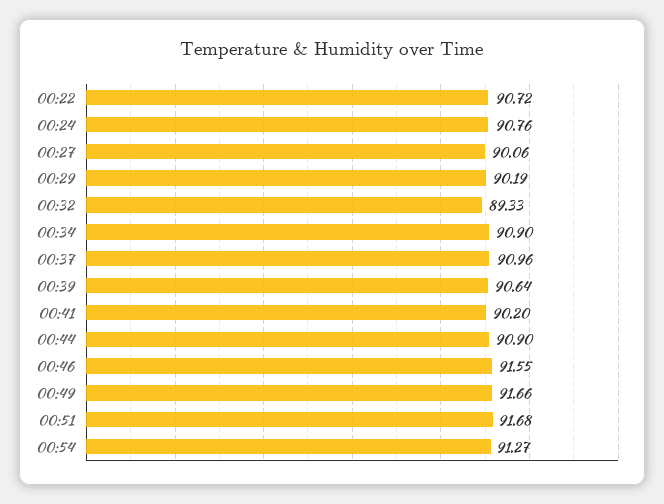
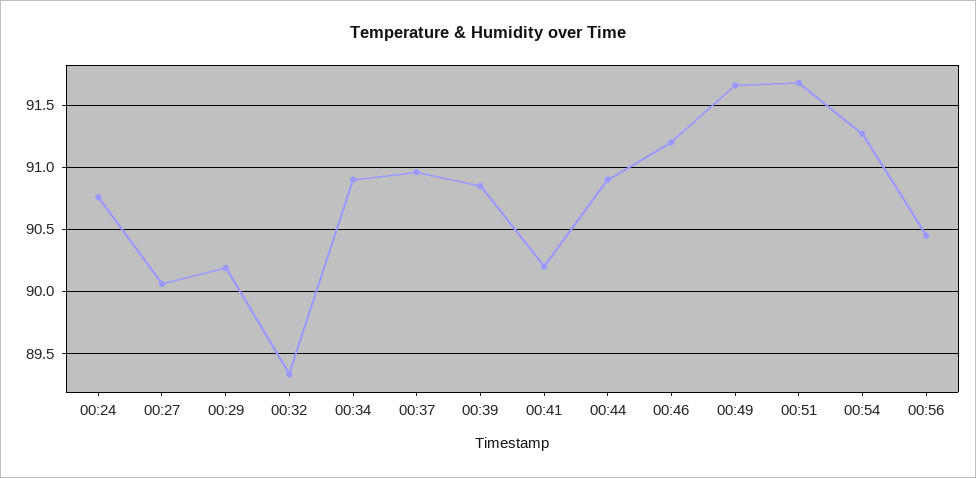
00:22: 90.72 -> none
00:39: 90.64 -> 90.85
00:46: 91.55 -> 91.2
00:56: none -> 90.45

